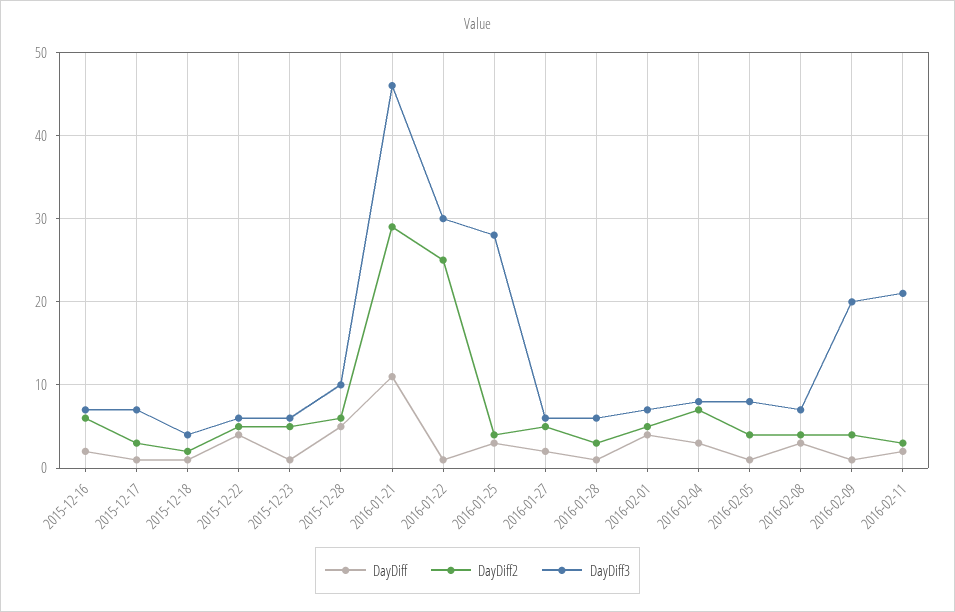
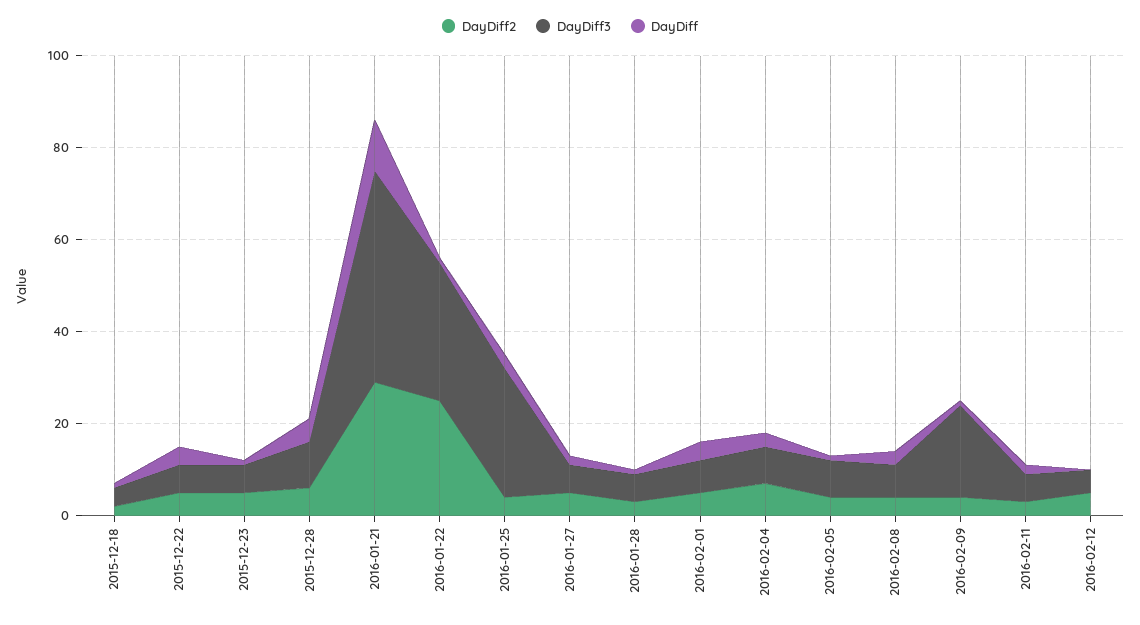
DayDiff, 2015-12-16: 2 -> none
DayDiff2, 2015-12-16: 6 -> none
DayDiff3, 2015-12-16: 7 -> none
DayDiff, 2015-12-17: 1 -> none
DayDiff2, 2015-12-17: 3 -> none
DayDiff3, 2015-12-17: 7 -> none
DayDiff3, 2016-02-11: 21 -> 5
DayDiff2, 2016-02-12: none -> 5
DayDiff3, 2016-02-12: none -> 5
DayDiff, 2016-02-12: none -> 0

